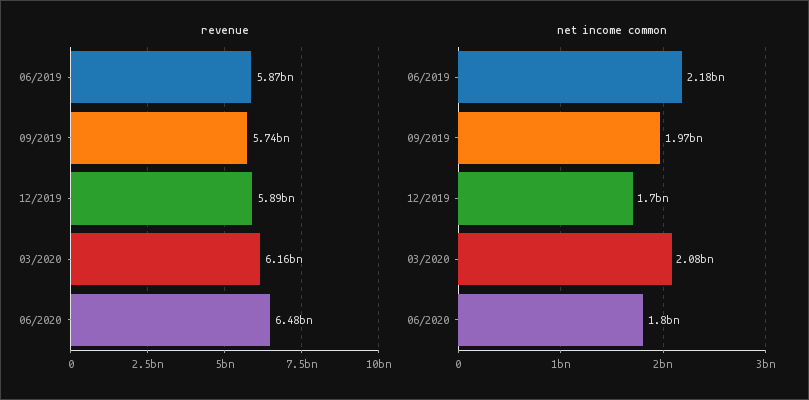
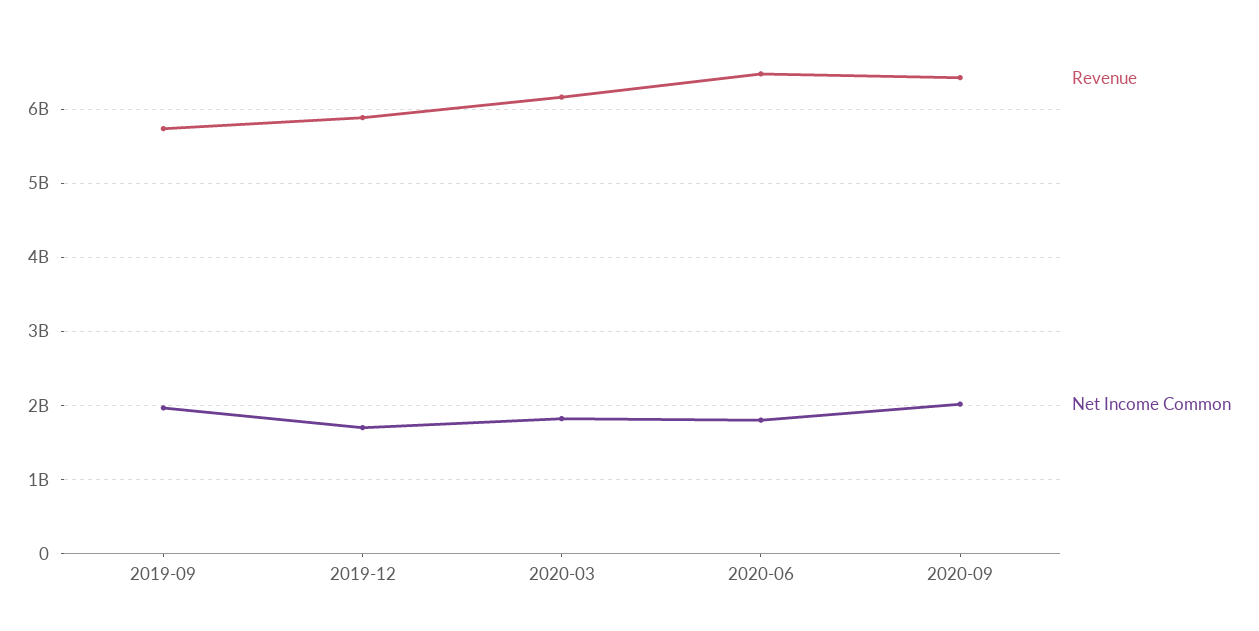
revenue, 06/2019: 5870000000 -> none
net income common, 06/2019: 2180000000 -> none
net income common, 03/2020: 2080000000 -> 1800000000
revenue, 2020-09: none -> 6400000000
net income common, 2020-09: none -> 2000000000

